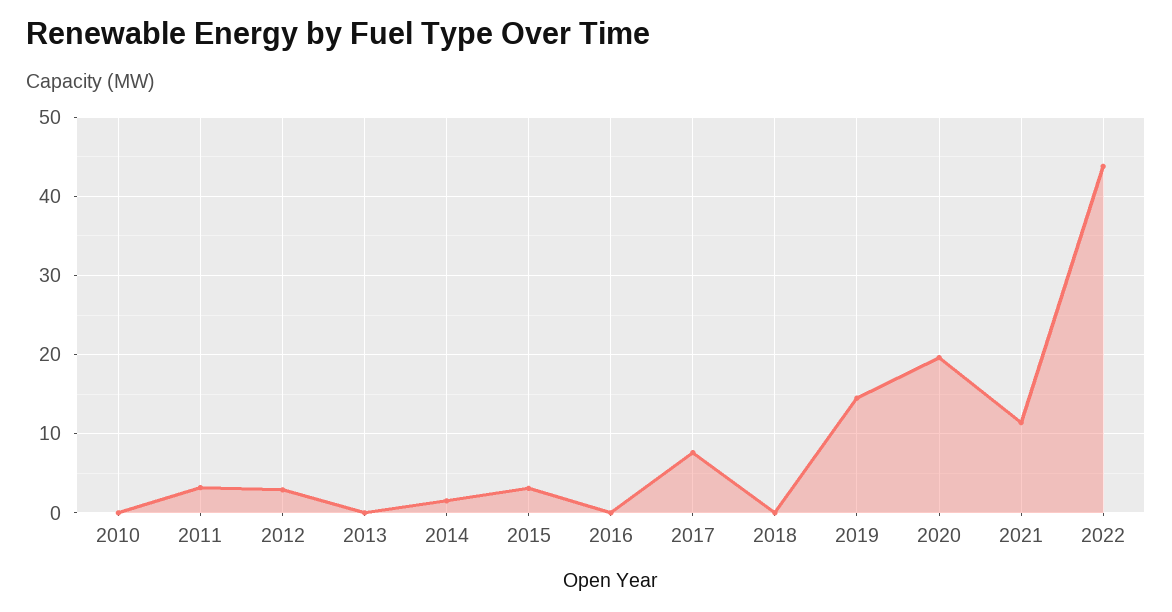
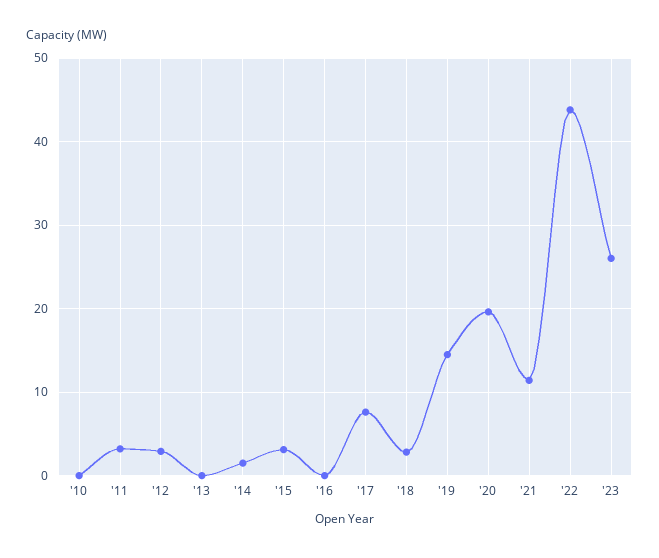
2018: 0 -> 3
'23: none -> 26

